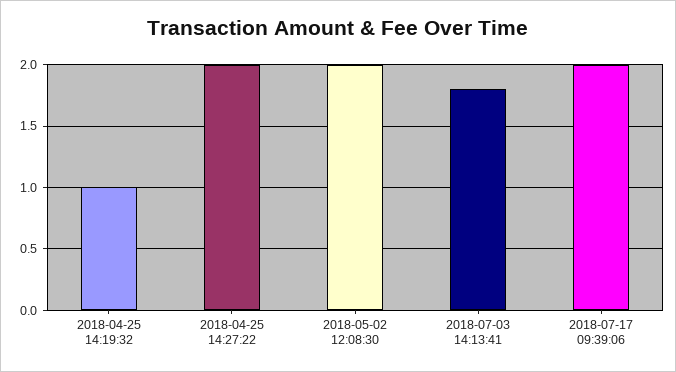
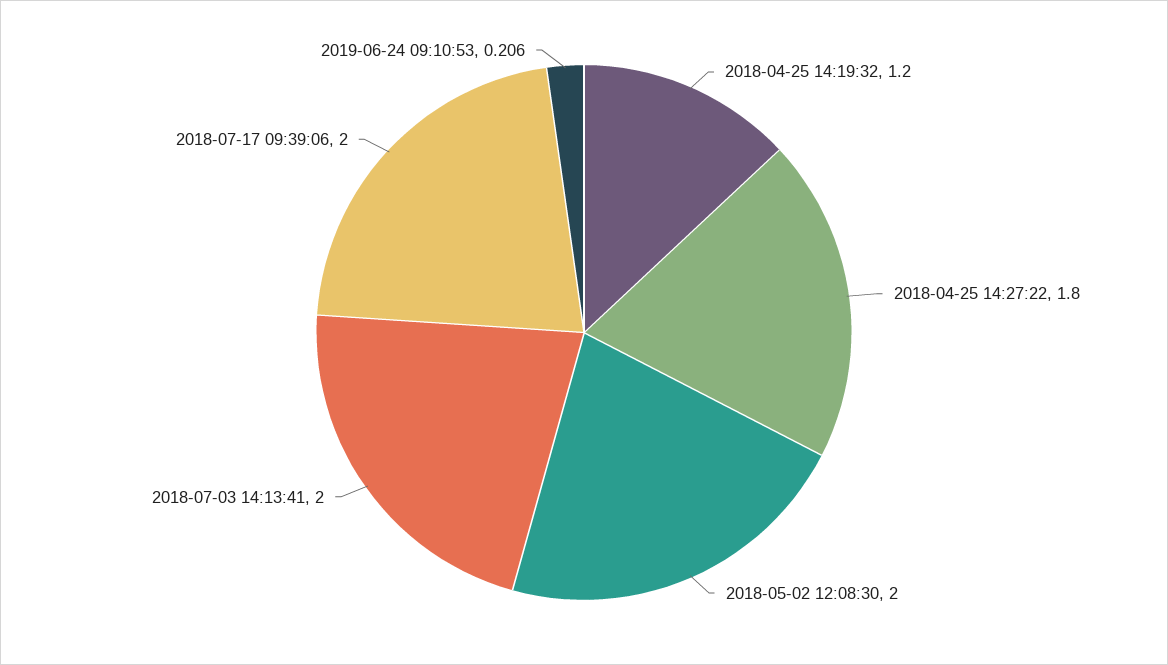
2018-04-25 14:19:32: 1 -> 1.2
2018-04-25 14:27:22: 2 -> 1.8
2018-07-03 14:13:41: 1.8 -> 2
2019-06-24 09:10:53: none -> 0.206

